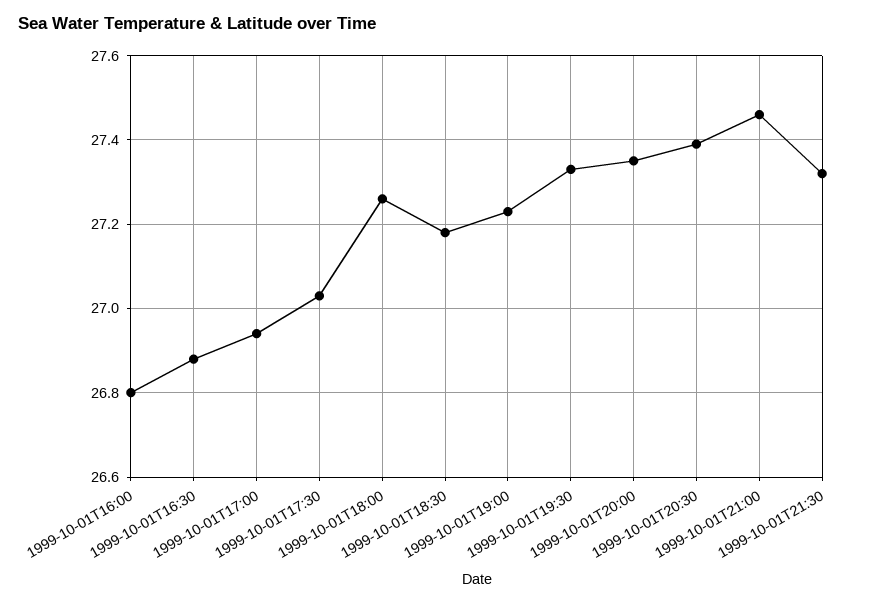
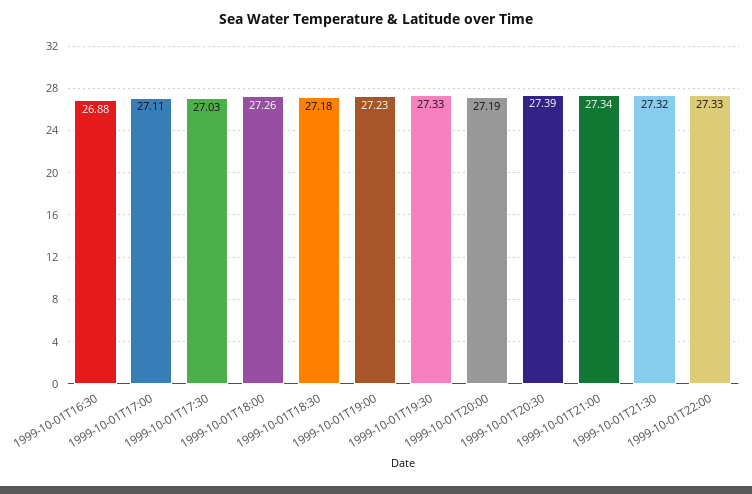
1999-10-01T16:00: 26.8 -> none
1999-10-01T17:00: 26.95 -> 27.11
1999-10-01T20:00: 27.35 -> 27.19
1999-10-01T21:00: 27.45 -> 27.34
1999-10-01T22:00: none -> 27.33

